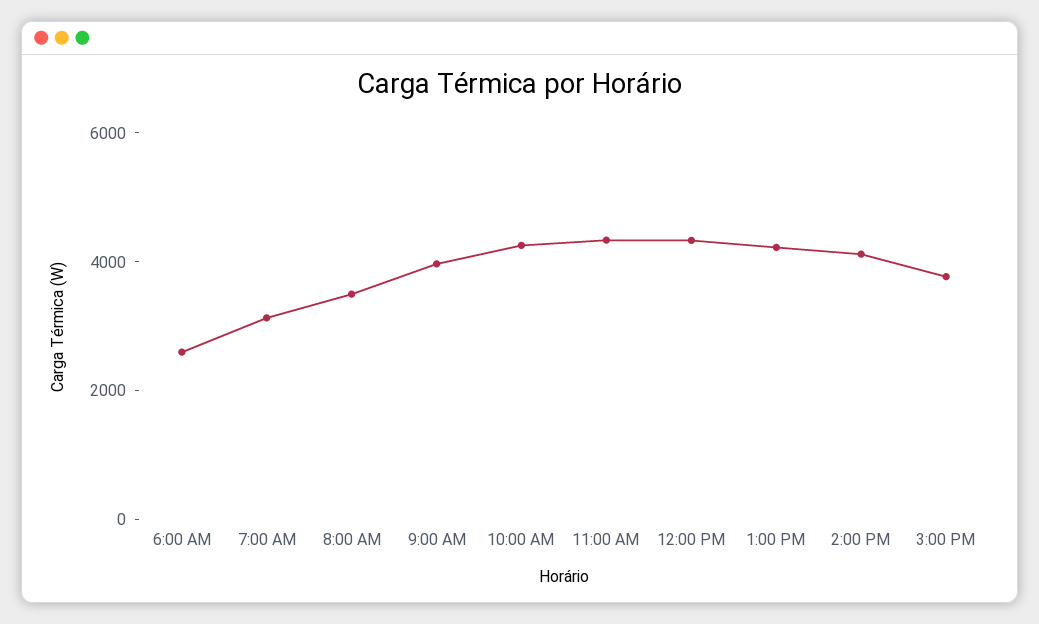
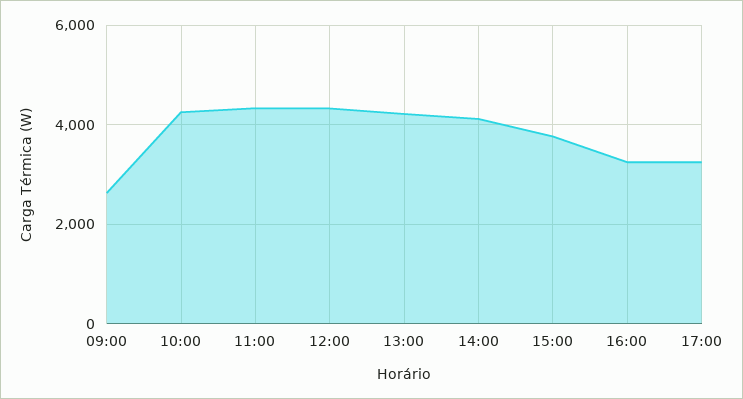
6:00 AM: 2500 -> none
7:00 AM: 3000 -> none
8:00 AM: 3500 -> none
9:00 AM: 4000 -> 2600
16:00: none -> 3200
17:00: none -> 3200

